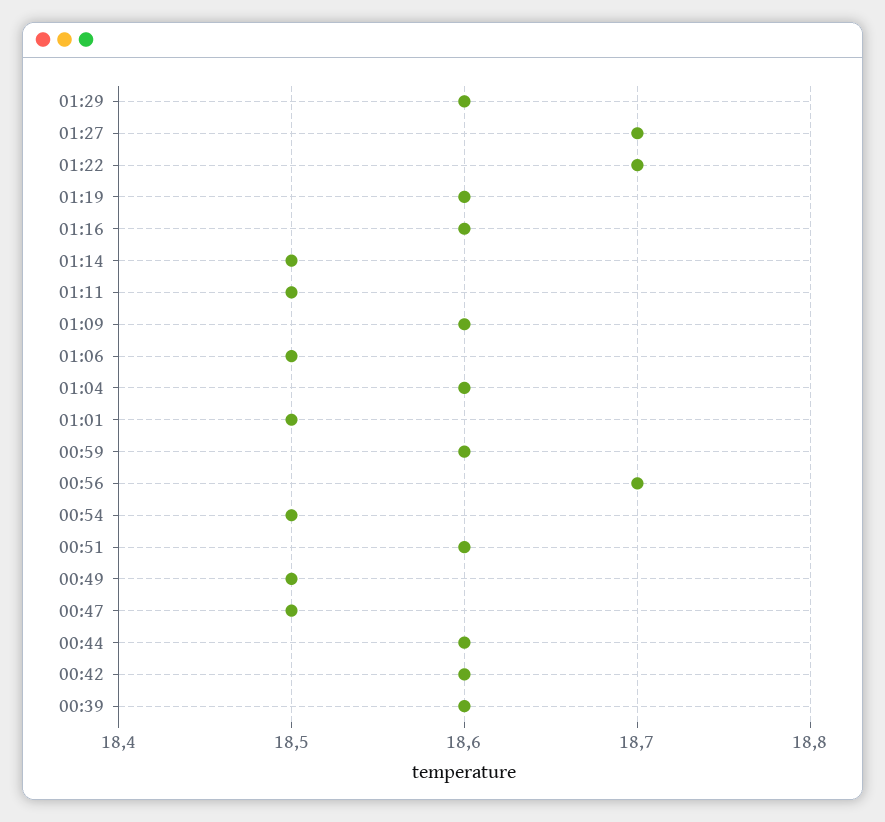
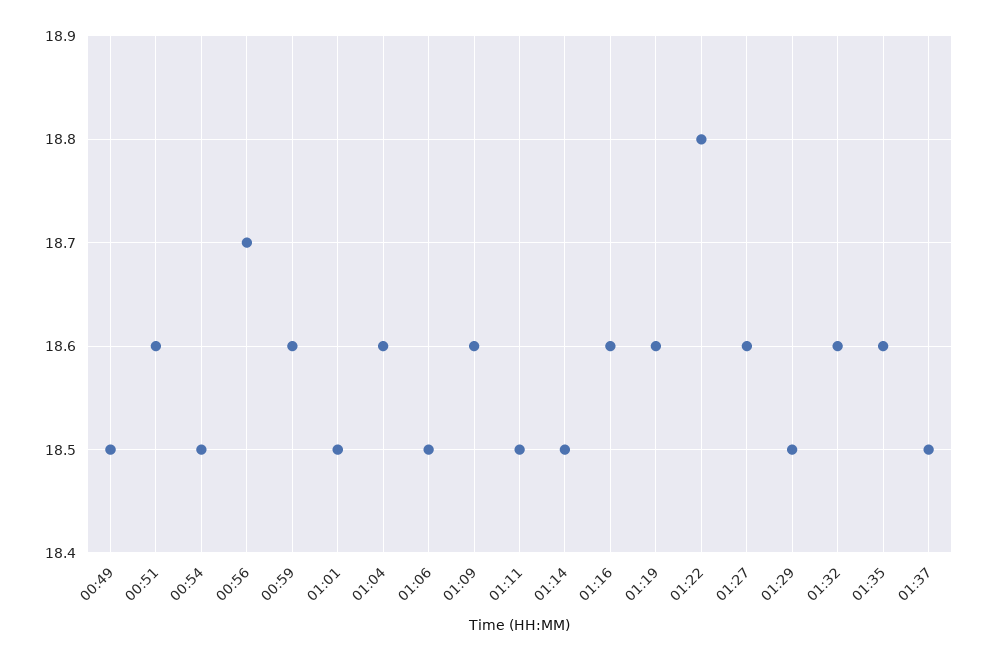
01:29: 18.6 -> 18.5
01:27: 18.7 -> 18.6
01:22: 18.7 -> 18.8
00:47: 18.5 -> none
00:44: 18.6 -> none
00:42: 18.6 -> none
00:39: 18.6 -> none
01:32: none -> 18.6
01:35: none -> 18.6
01:37: none -> 18.5

